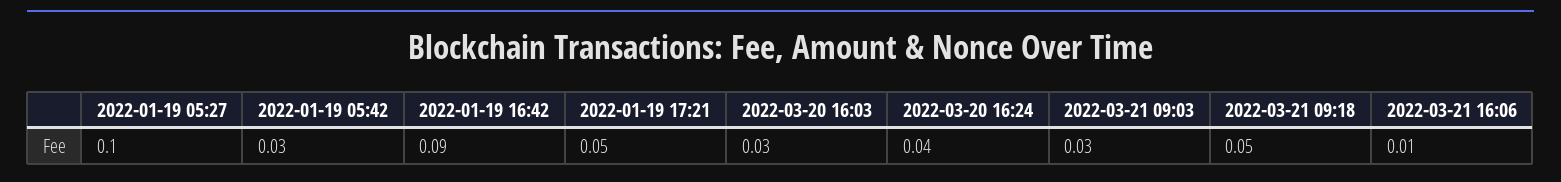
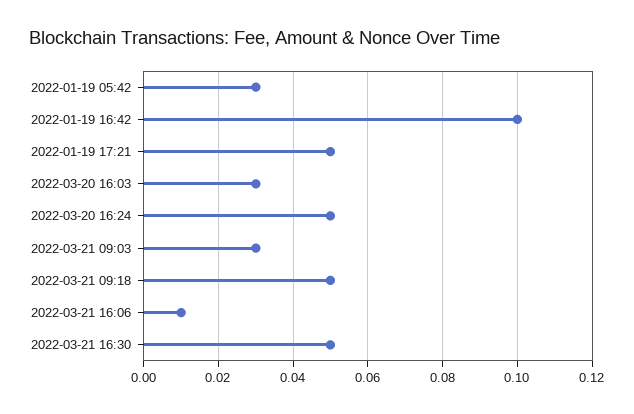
2022-01-19 05:27: 0.1 -> none
2022-01-19 16:42: 0.09 -> 0.1
2022-03-20 16:24: 0.04 -> 0.05
2022-03-21 16:30: none -> 0.05

